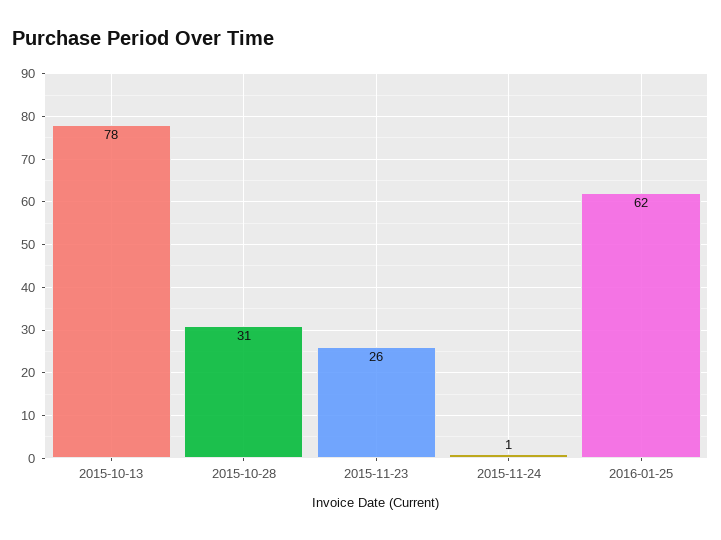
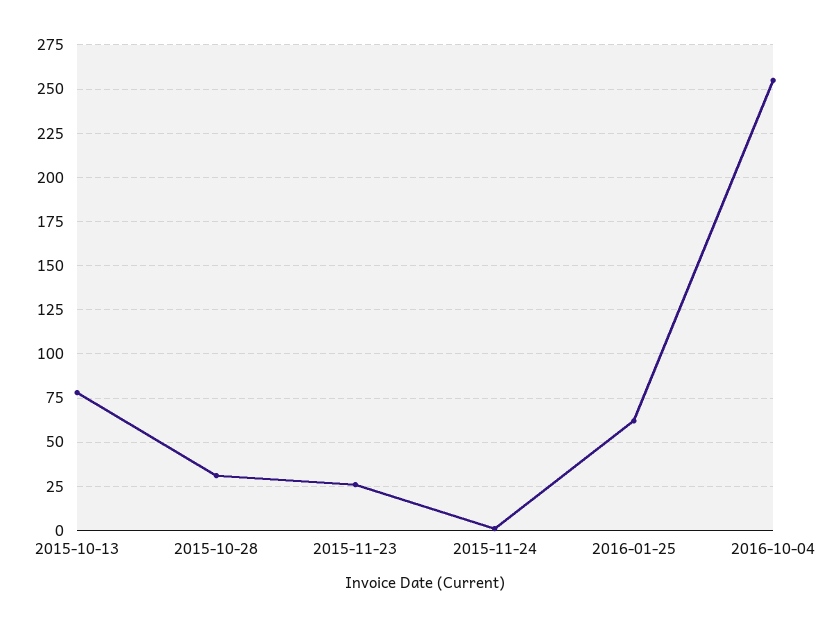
2016-10-04: none -> 255

